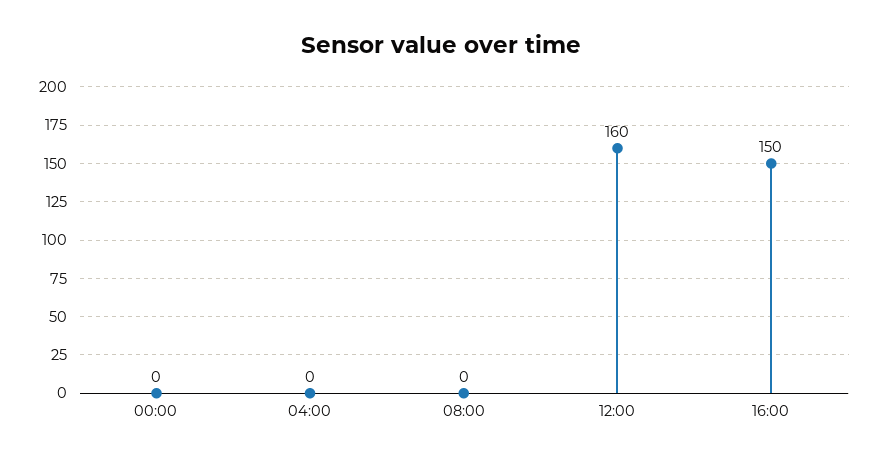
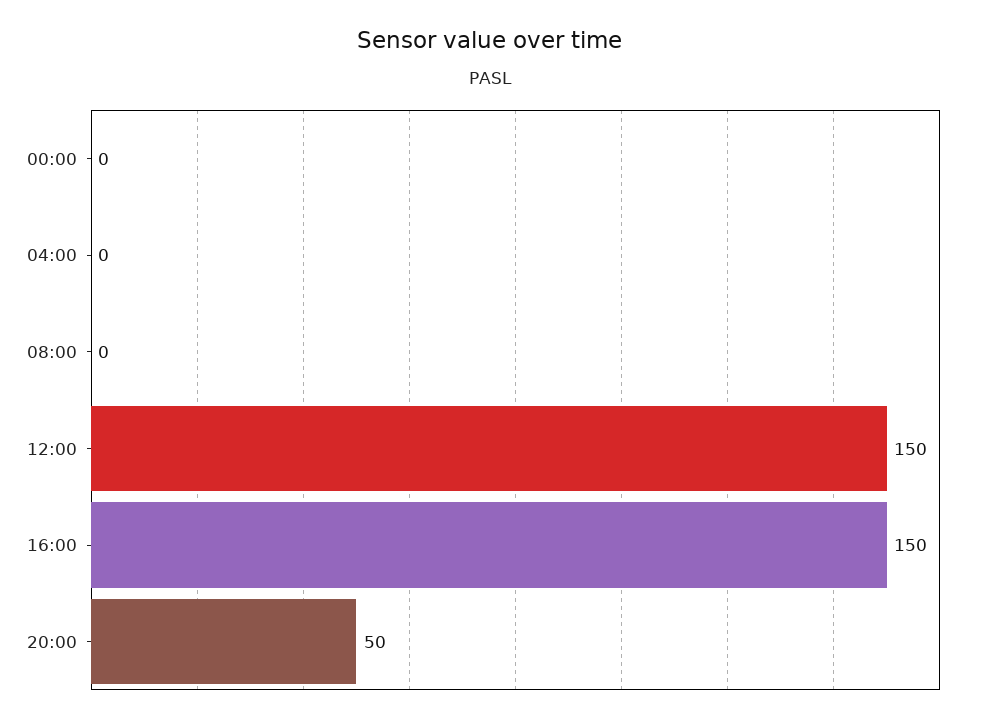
12:00: 160 -> 150
20:00: none -> 50

